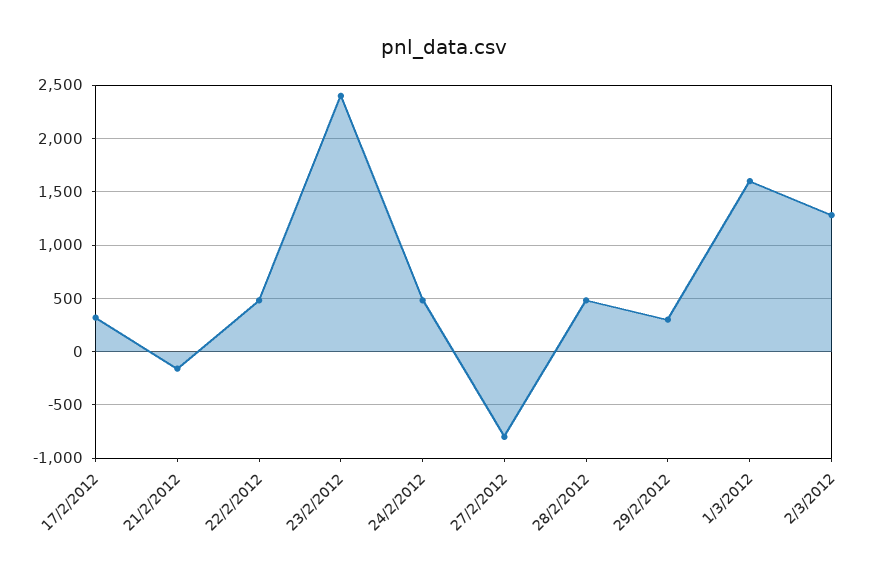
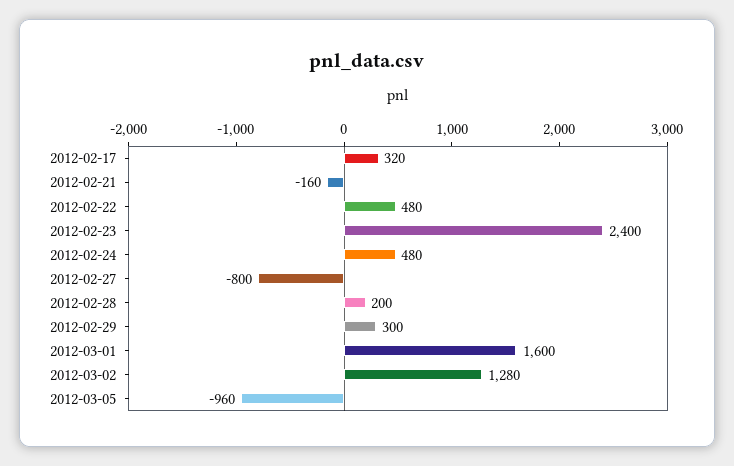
28/2/2012: 500 -> 200
2012-03-05: none -> -960

